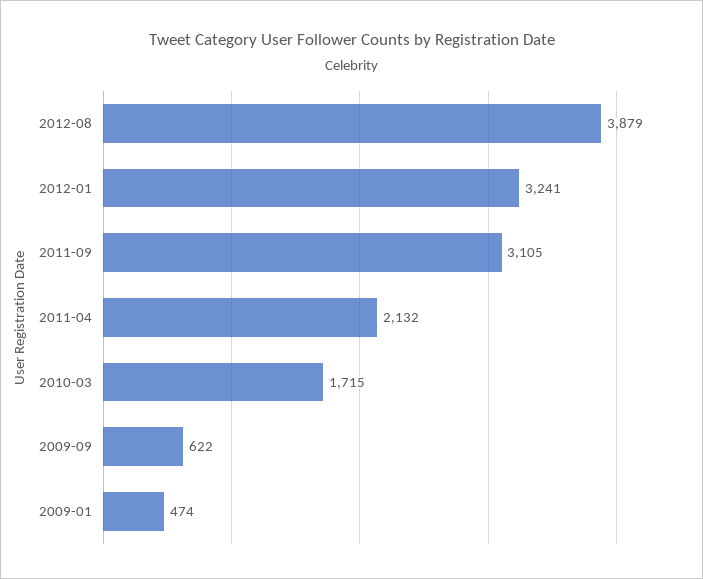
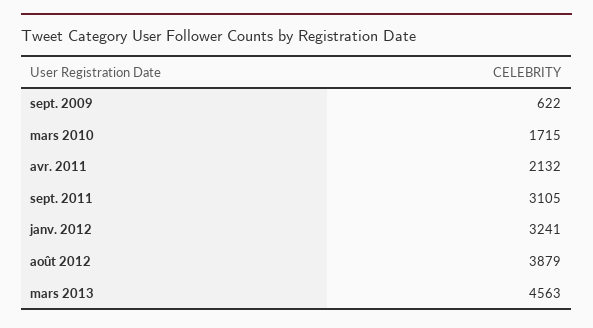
2009-01: 474 -> none
mars 2013: none -> 4563

